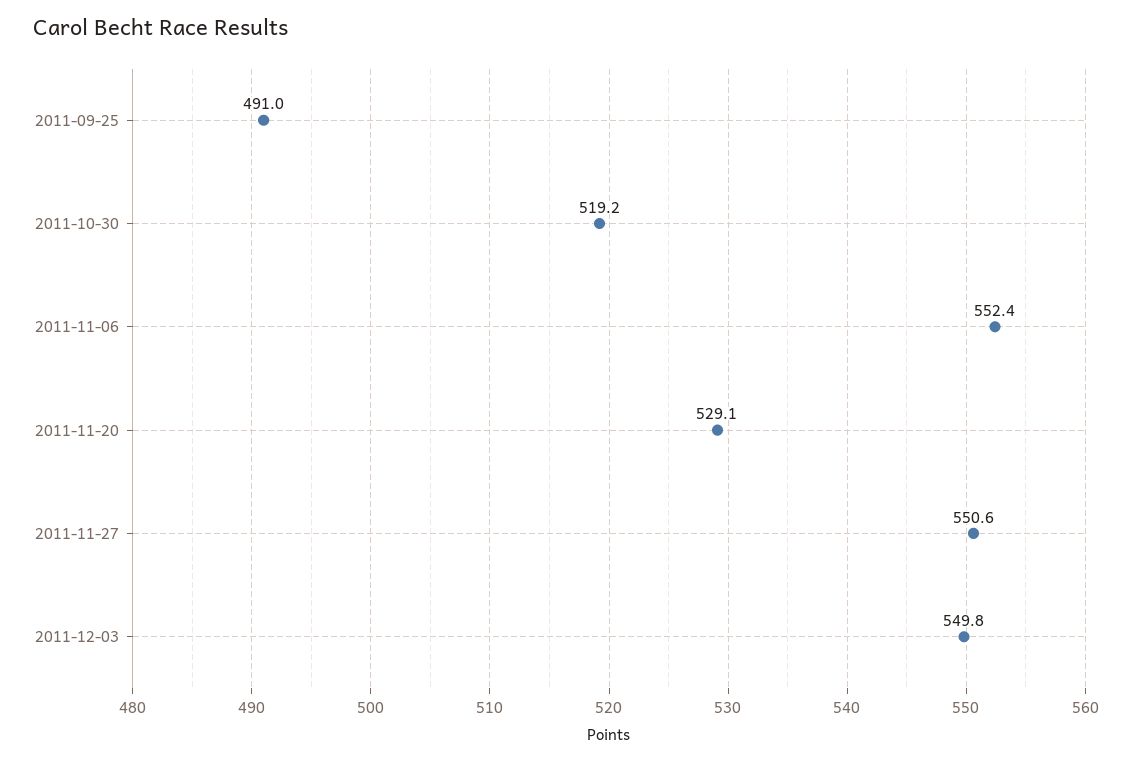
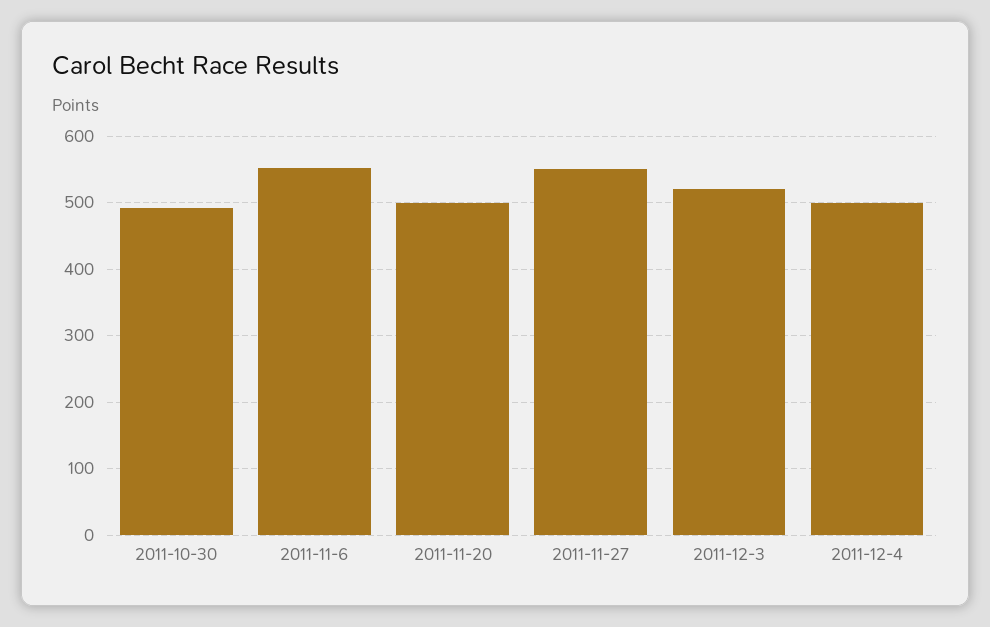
2011-09-25: 491 -> none
2011-10-30: 519.2 -> 490
2011-11-20: 529.1 -> 500
2011-12-03: 549.8 -> 520
2011-12-4: none -> 500

